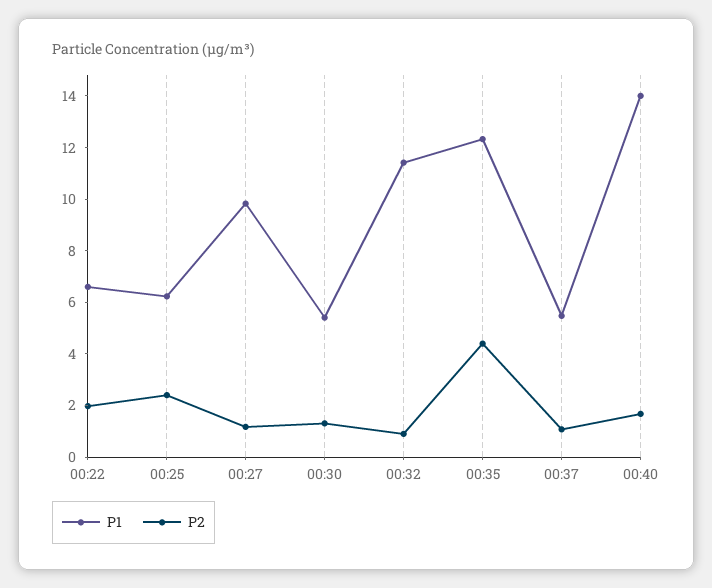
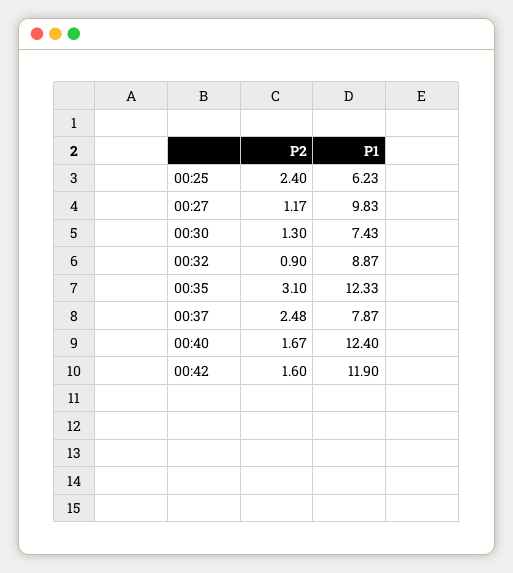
P1, 00:22: 6.5 -> none
P2, 00:22: 2 -> none
P1, 00:30: 5.5 -> 7.43
P1, 00:32: 11.5 -> 8.87
P2, 00:35: 4.5 -> 3.1
P1, 00:37: 5.5 -> 7.87
P2, 00:37: 1 -> 2.48
P1, 00:40: 14 -> 12.4
P2, 00:42: none -> 1.6
P1, 00:42: none -> 11.9

